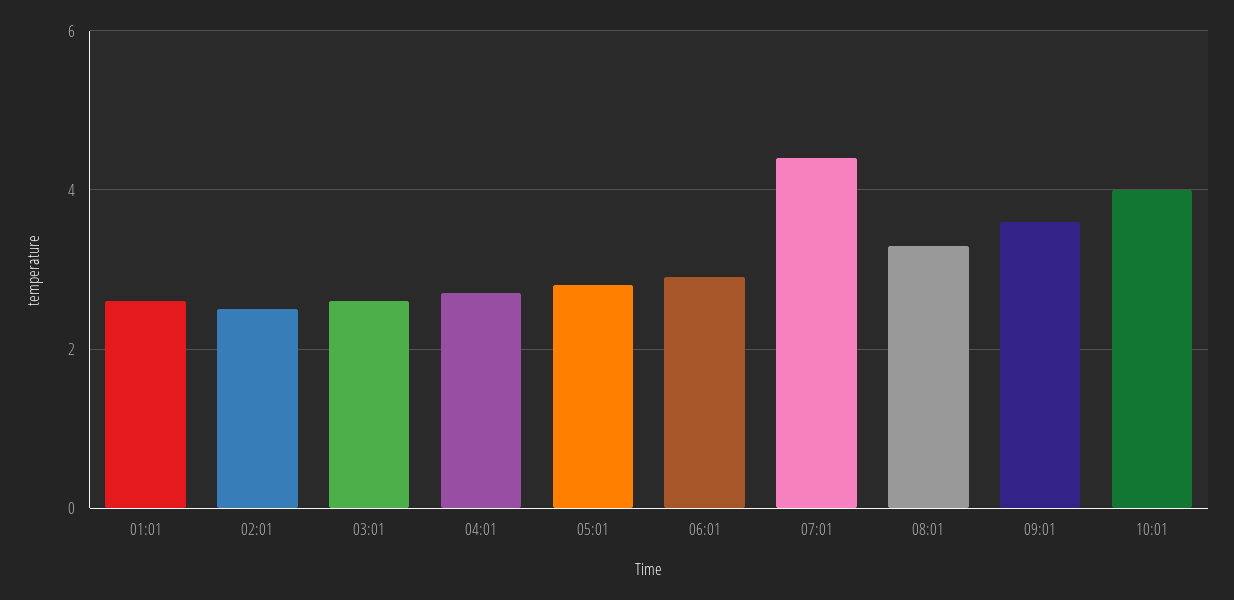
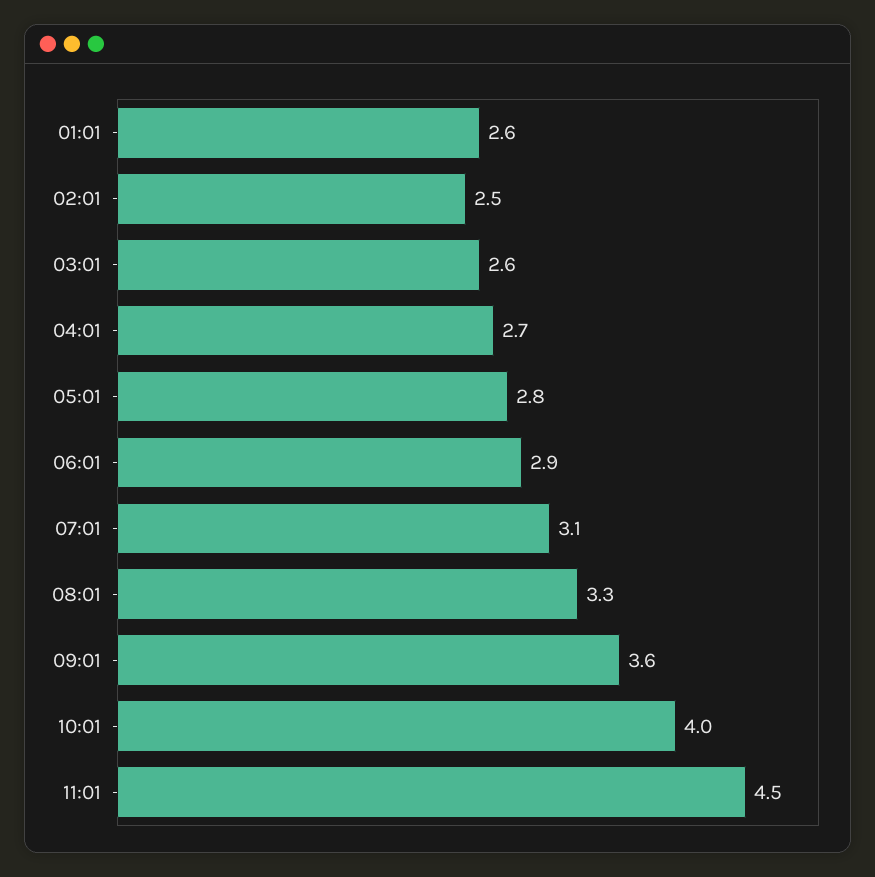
07:01: 4.5 -> 3.1
11:01: none -> 4.5

